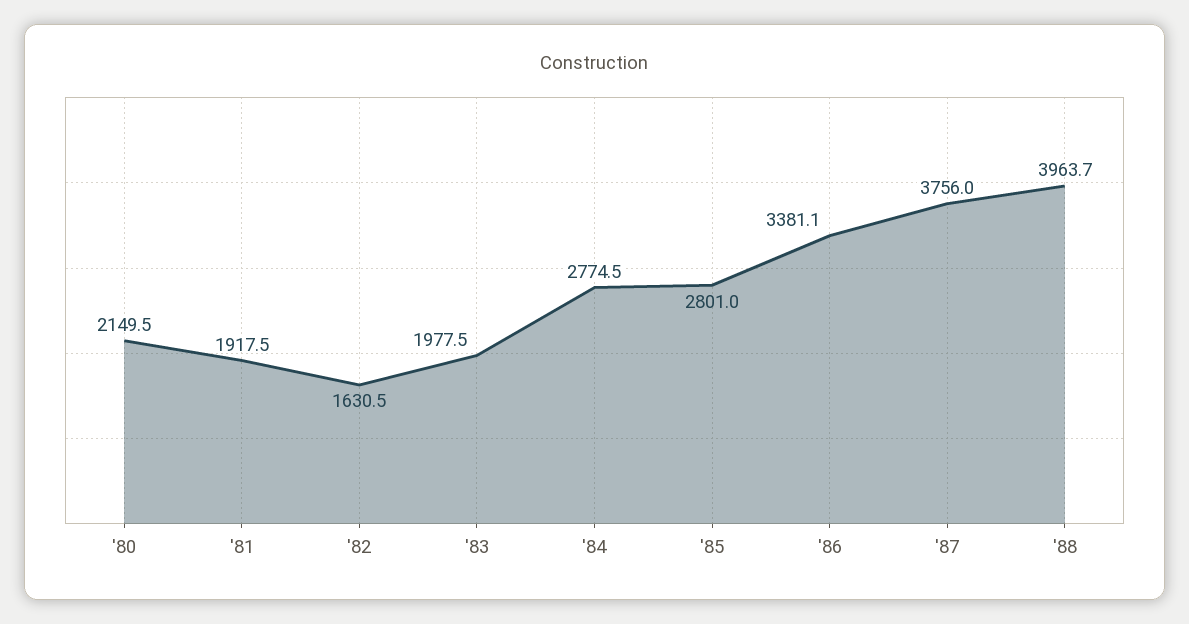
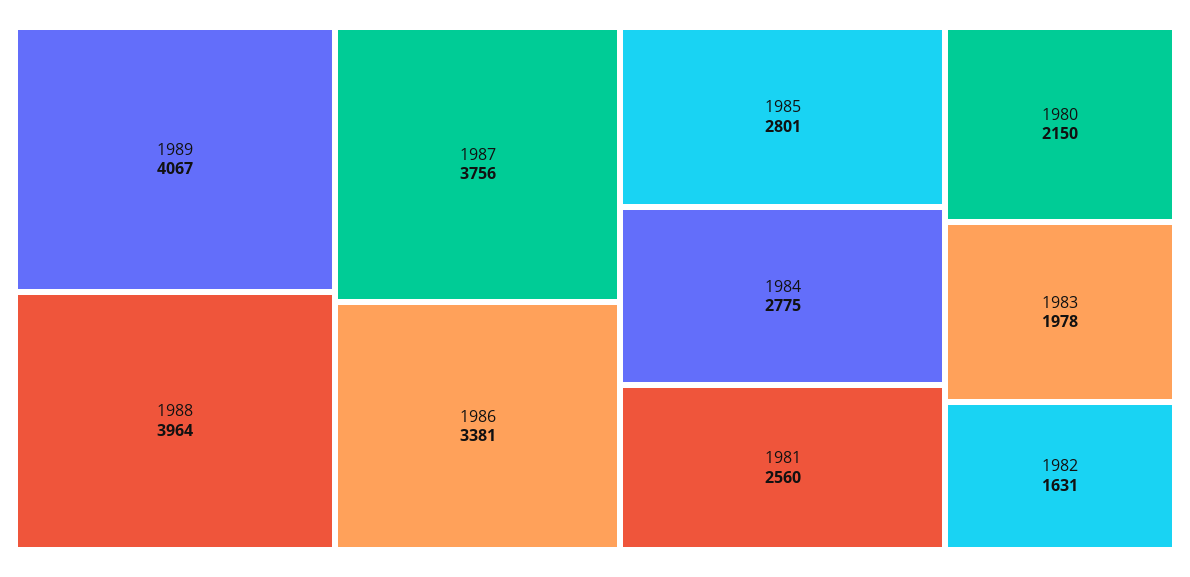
'81: 1917.5 -> 2560
1989: none -> 4067

